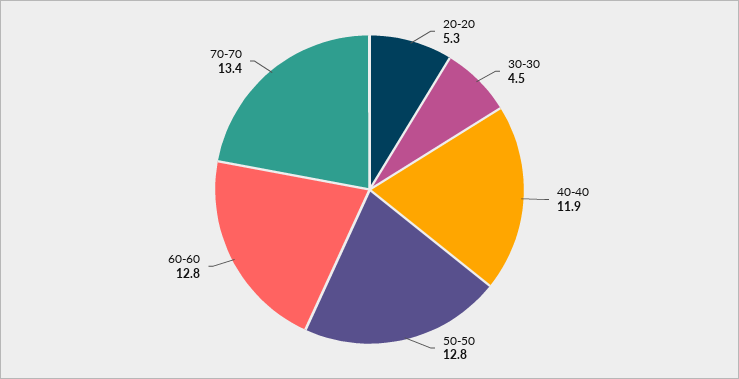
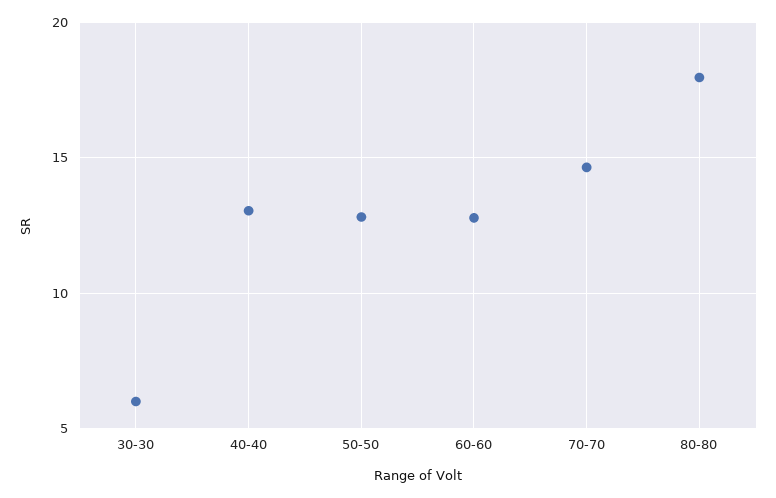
20-20: 5.3 -> none
30-30: 4.5 -> 6
40-40: 11.9 -> 13
70-70: 13.4 -> 14.5
80-80: none -> 18

